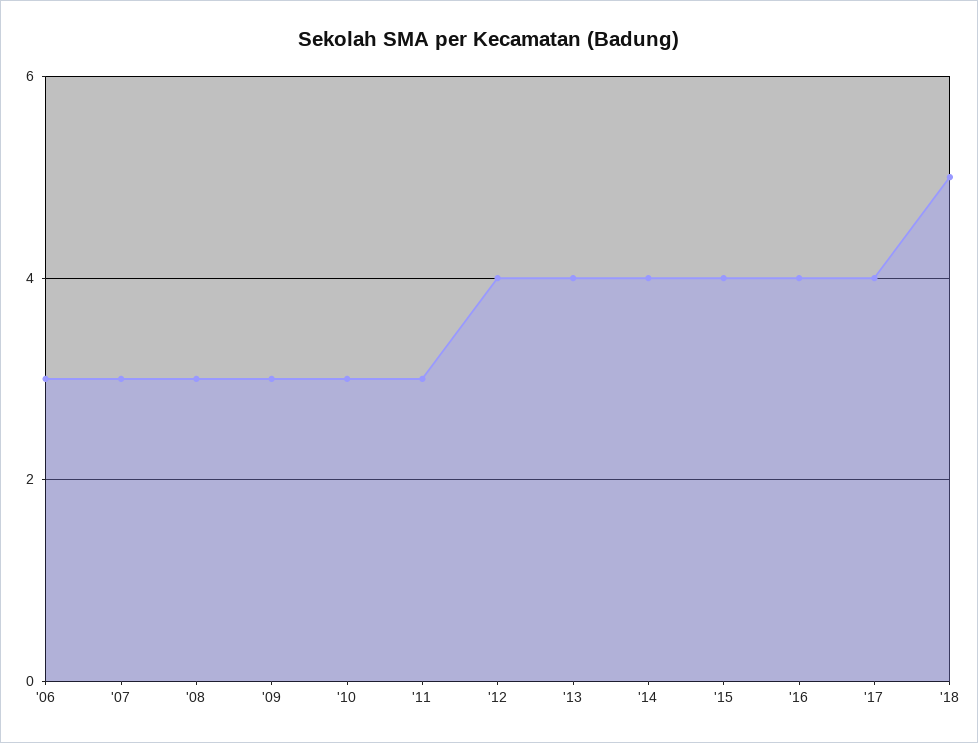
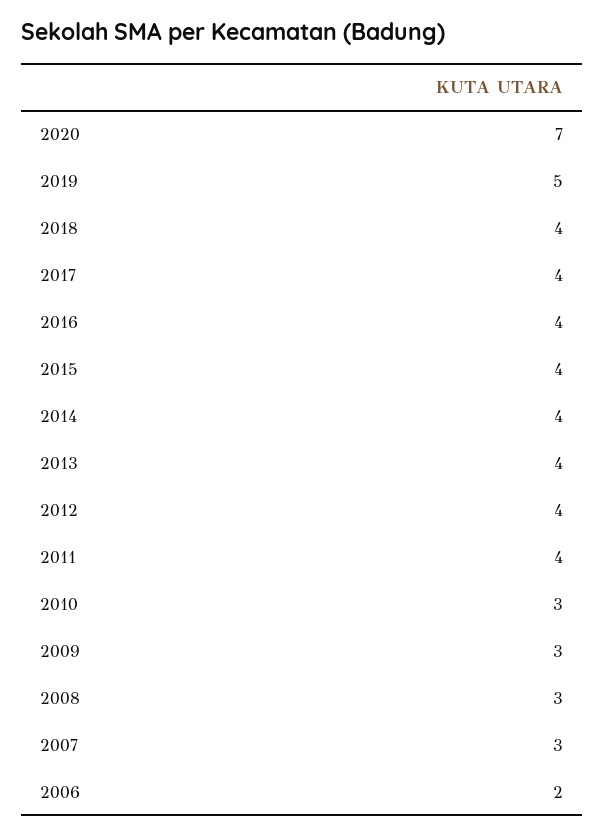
'06: 3 -> 2
'11: 3 -> 4
'18: 5 -> 4
2020: none -> 7
2019: none -> 5

